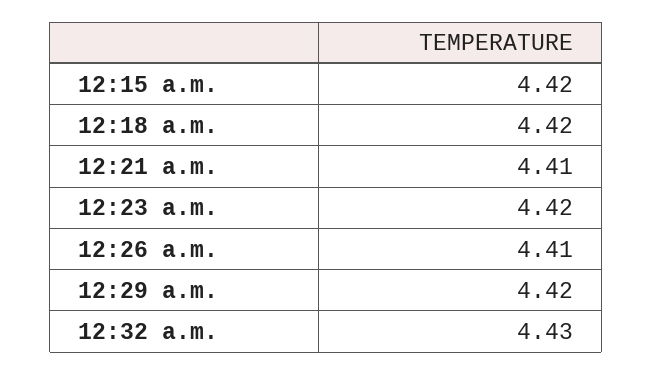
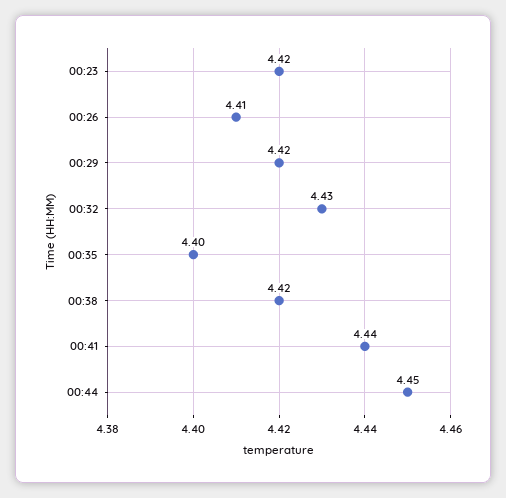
12:15 a.m.: 4.42 -> none
12:18 a.m.: 4.42 -> none
12:21 a.m.: 4.41 -> none
00:35: none -> 4.4
00:38: none -> 4.42
00:41: none -> 4.44
00:44: none -> 4.45

